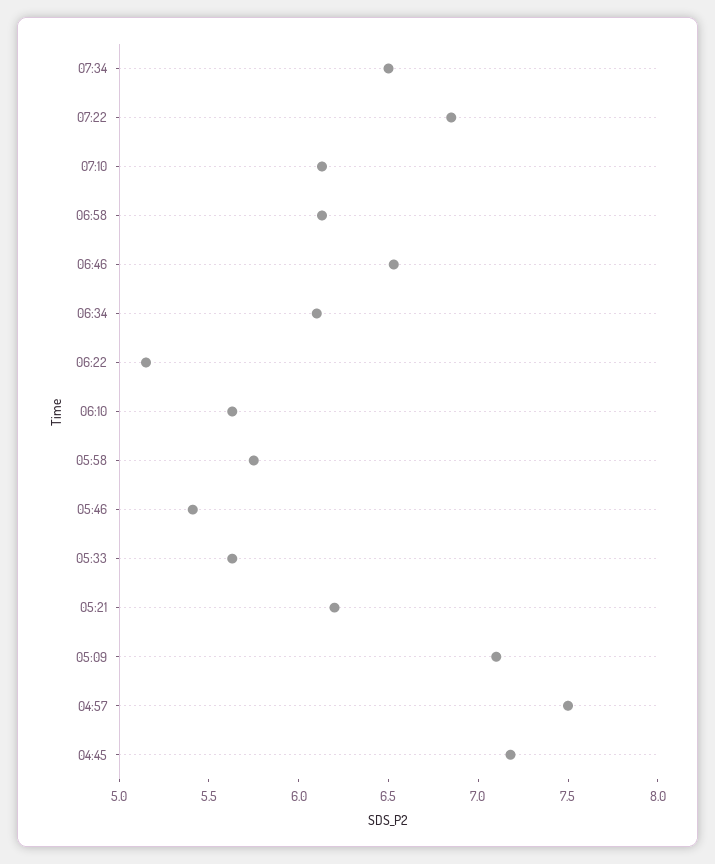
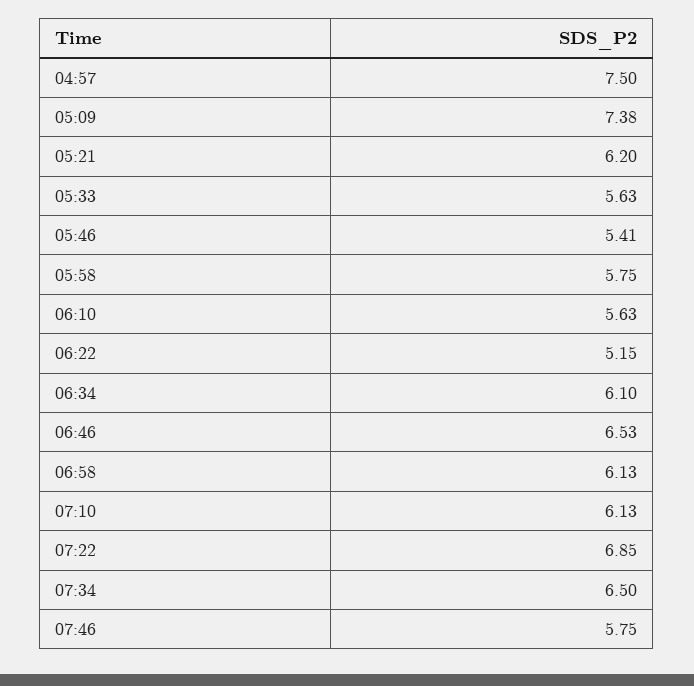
05:09: 7.1 -> 7.38
04:45: 7.2 -> none
07:46: none -> 5.75

